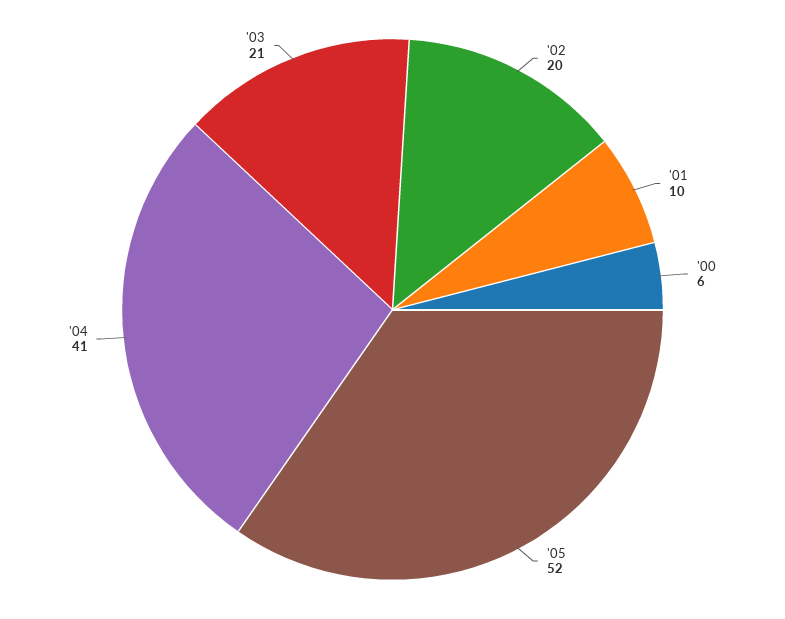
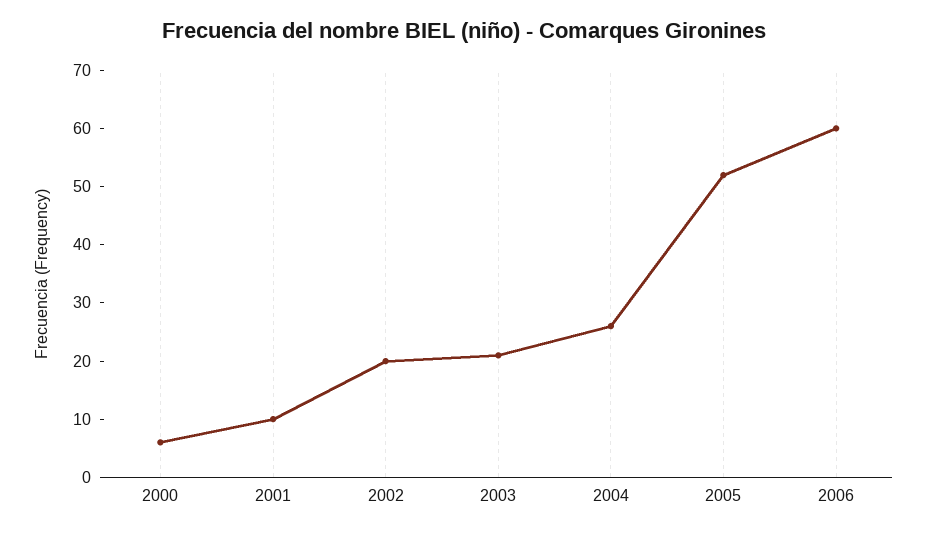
'04: 41 -> 25
2006: none -> 60

